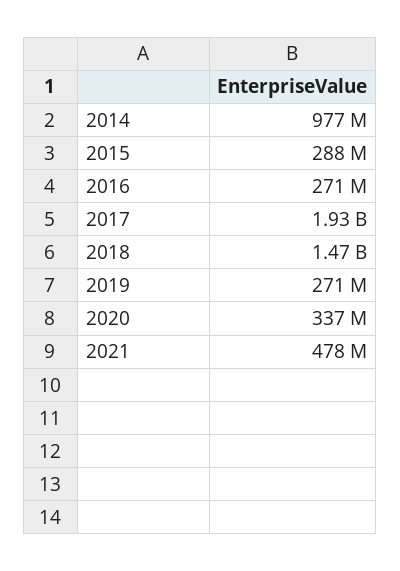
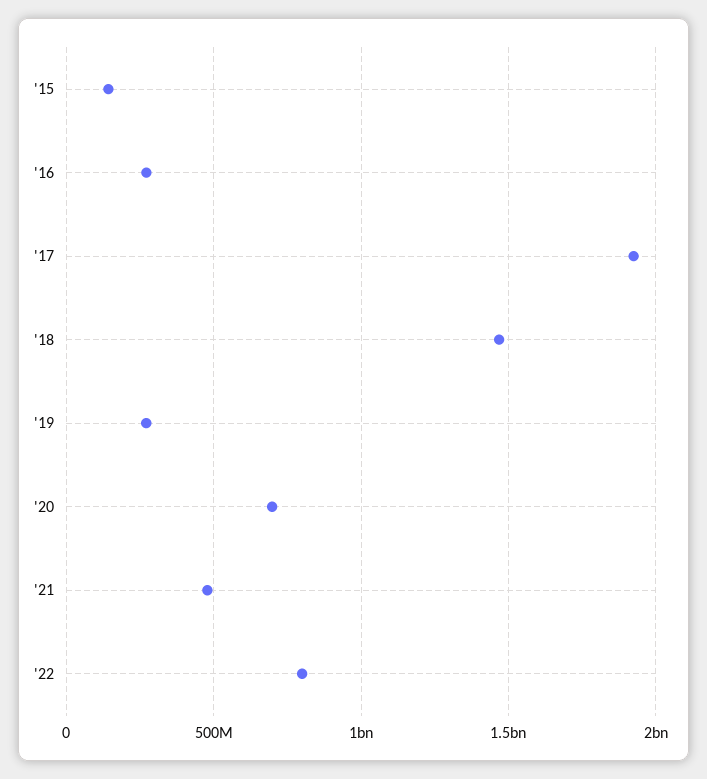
2014: 977000000 -> none
2015: 288000000 -> 150000000
2020: 337000000 -> 700000000
'22: none -> 800000000

